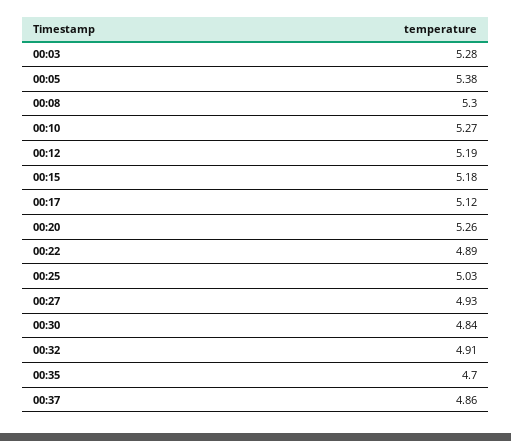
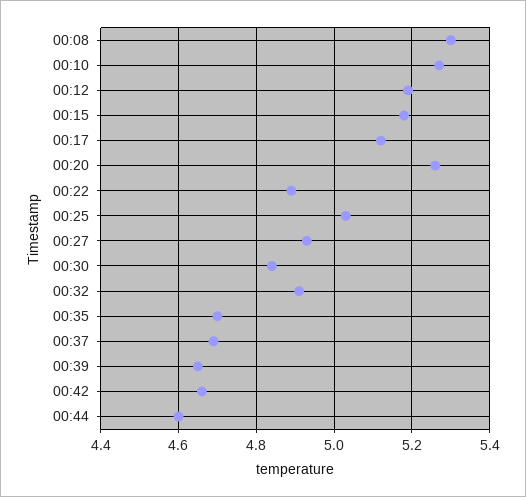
00:03: 5.28 -> none
00:05: 5.38 -> none
00:37: 4.86 -> 4.7
00:39: none -> 4.65
00:42: none -> 4.65
00:44: none -> 4.6

